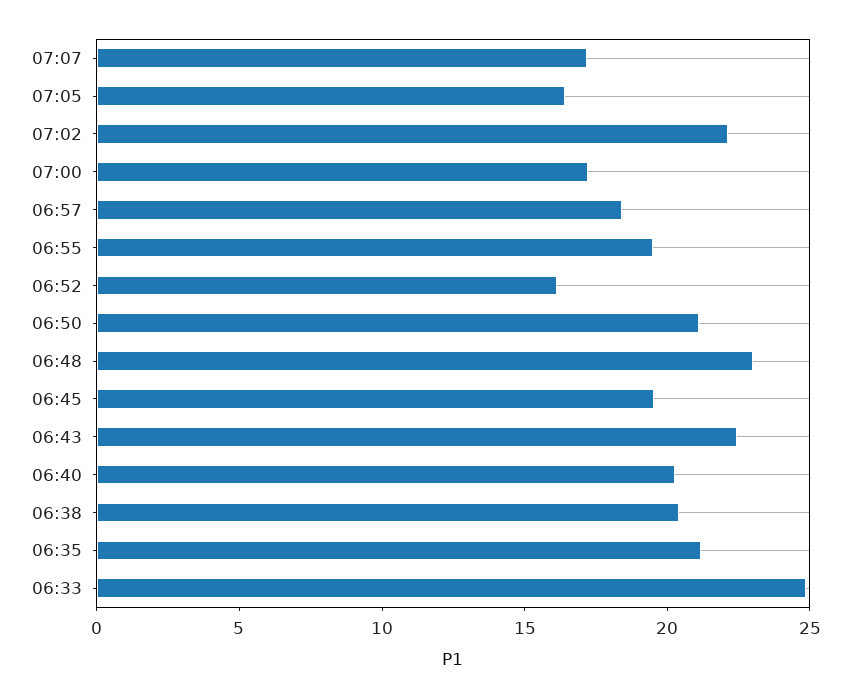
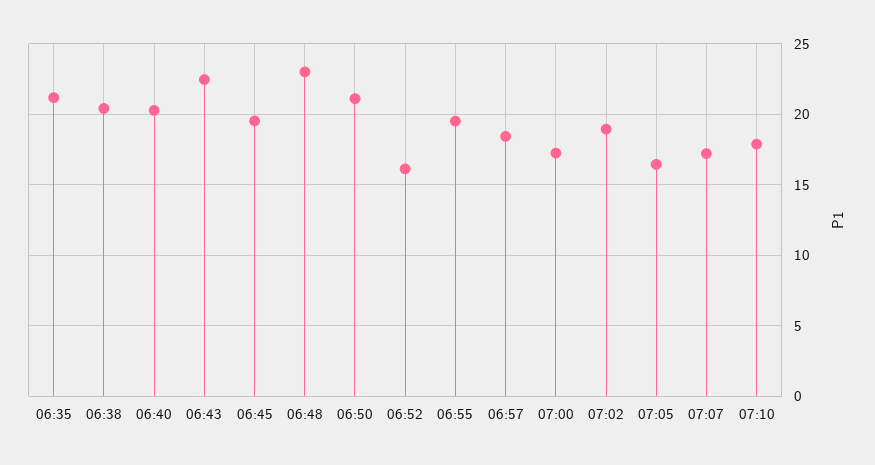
07:02: 22 -> 19
06:33: 25 -> none
07:10: none -> 18

